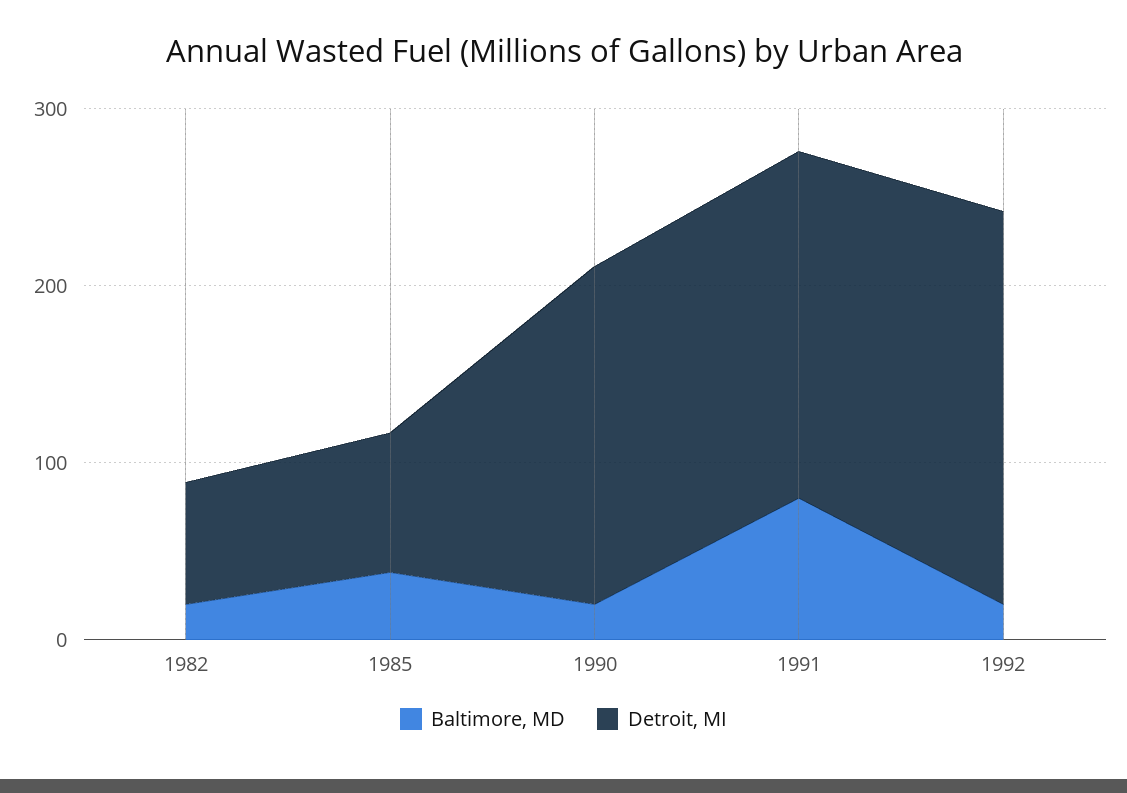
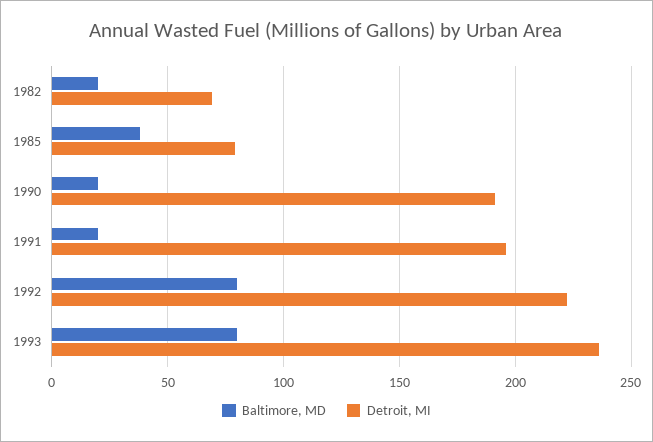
Baltimore, MD, 1991: 80 -> 20
Baltimore, MD, 1992: 20 -> 80
Baltimore, MD, 1993: none -> 80
Detroit, MI, 1993: none -> 235

